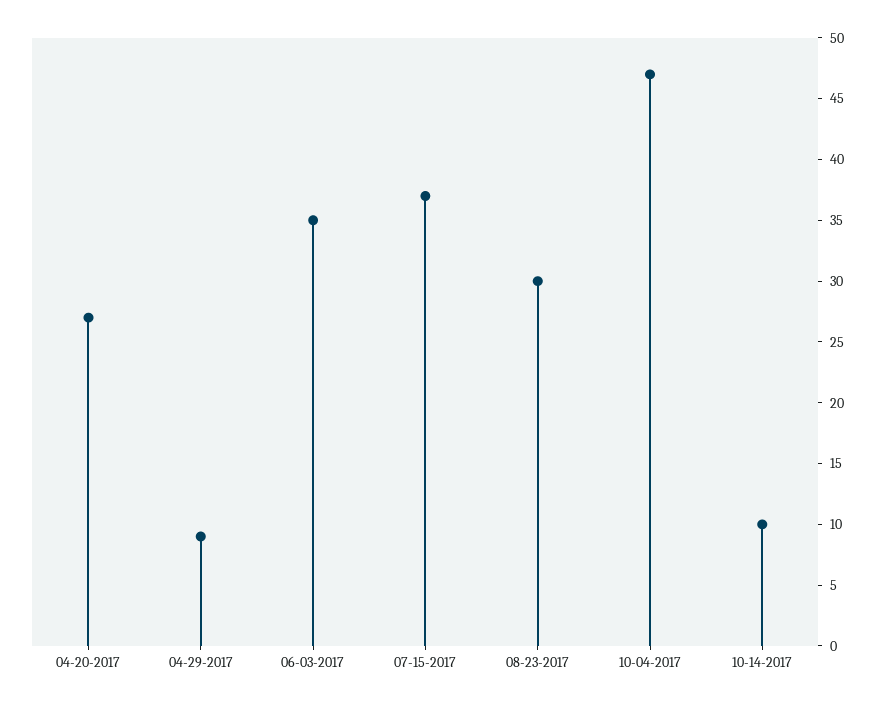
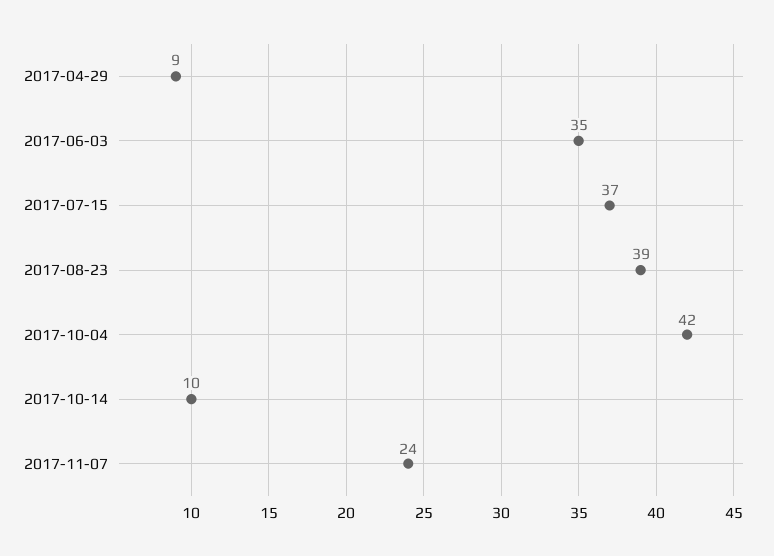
04-20-2017: 27 -> none
08-23-2017: 30 -> 39
10-04-2017: 47 -> 42
2017-11-07: none -> 24

